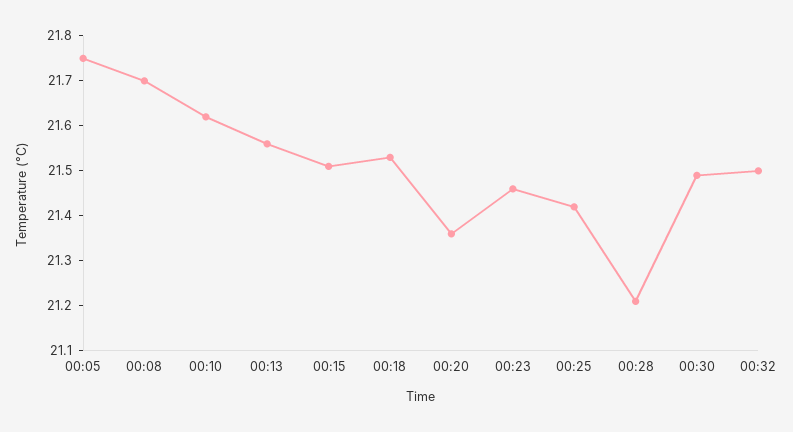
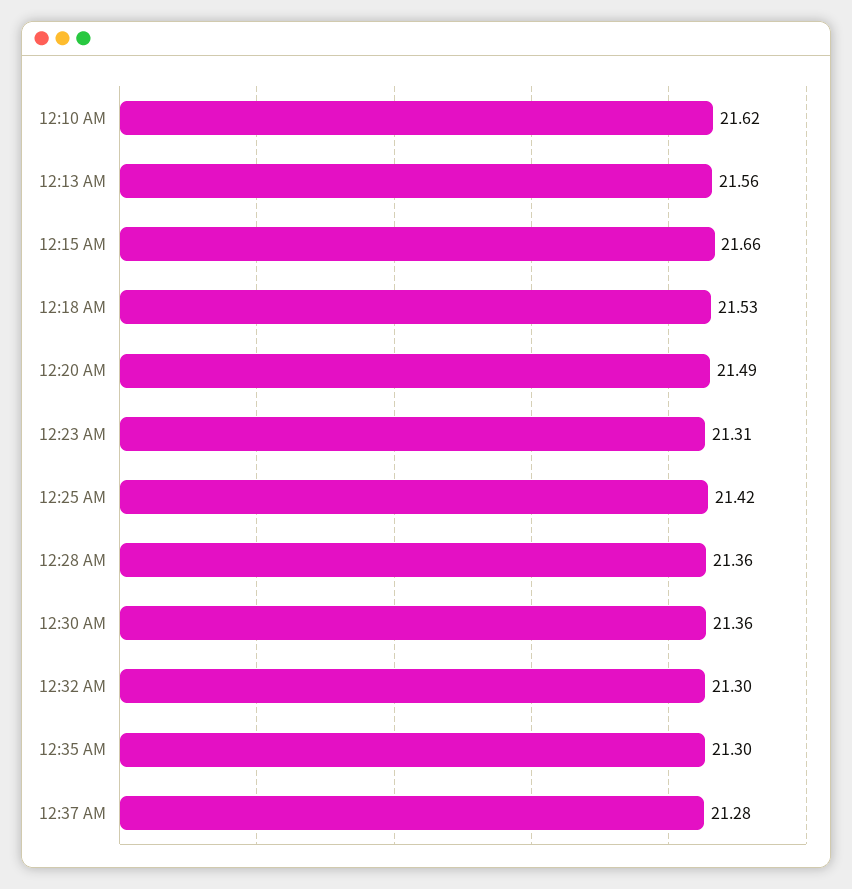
00:05: 21.75 -> none
00:08: 21.7 -> none
00:15: 21.5 -> 21.66
00:20: 21.35 -> 21.49
00:23: 21.45 -> 21.31
00:28: 21.2 -> 21.36
00:30: 21.5 -> 21.36
00:32: 21.5 -> 21.3
12:35 AM: none -> 21.3
12:37 AM: none -> 21.28

